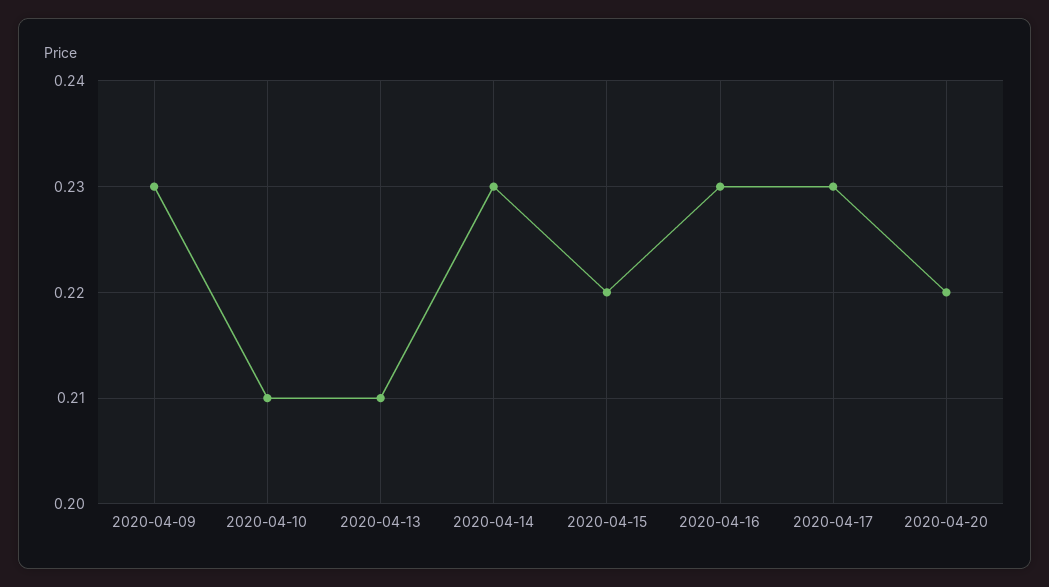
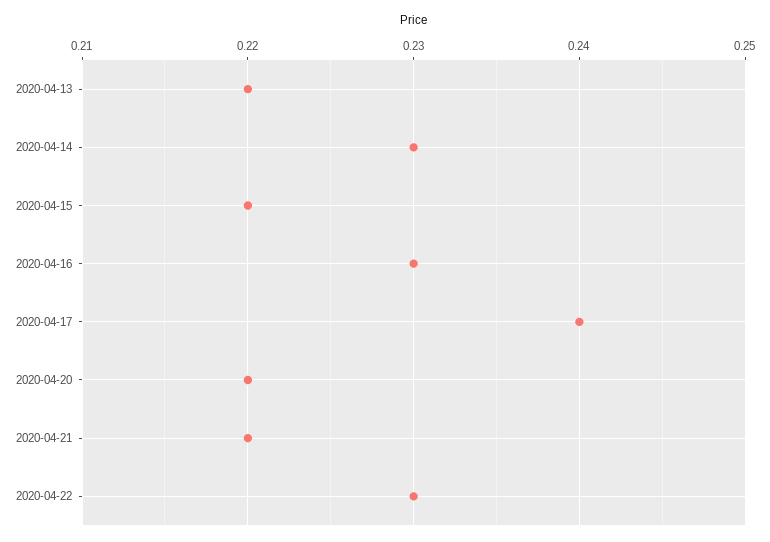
2020-04-09: 0.23 -> none
2020-04-10: 0.21 -> none
2020-04-13: 0.21 -> 0.22
2020-04-17: 0.23 -> 0.24
2020-04-21: none -> 0.22
2020-04-22: none -> 0.23

